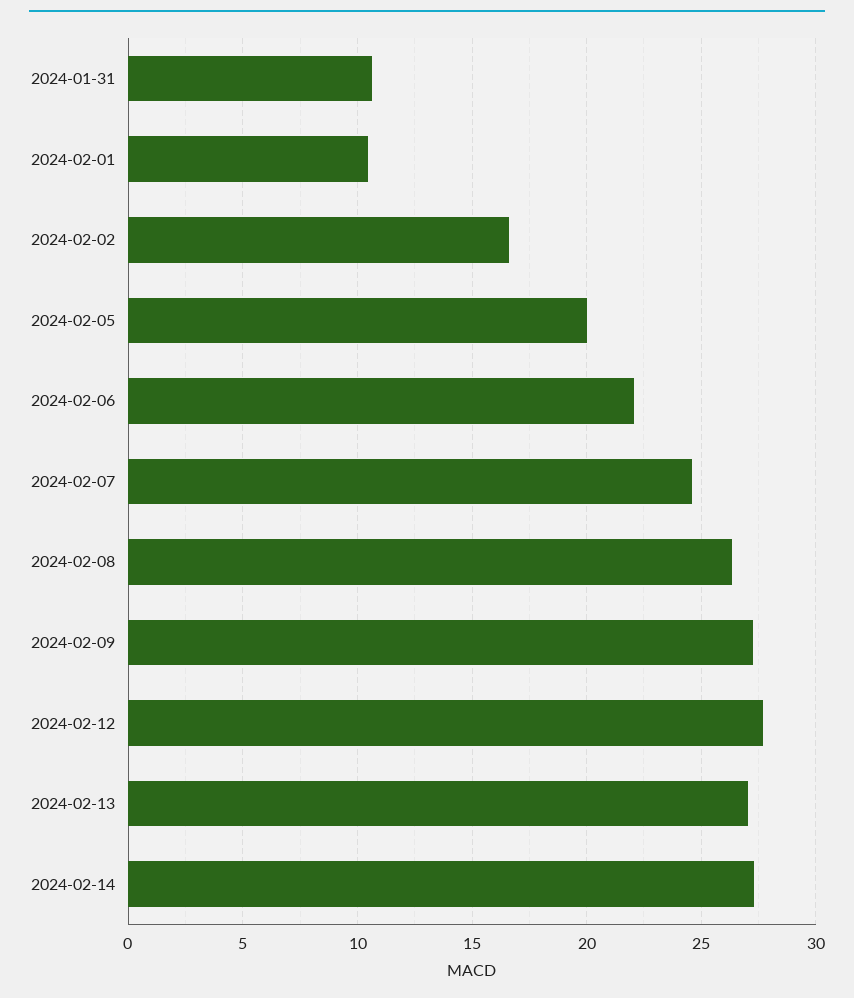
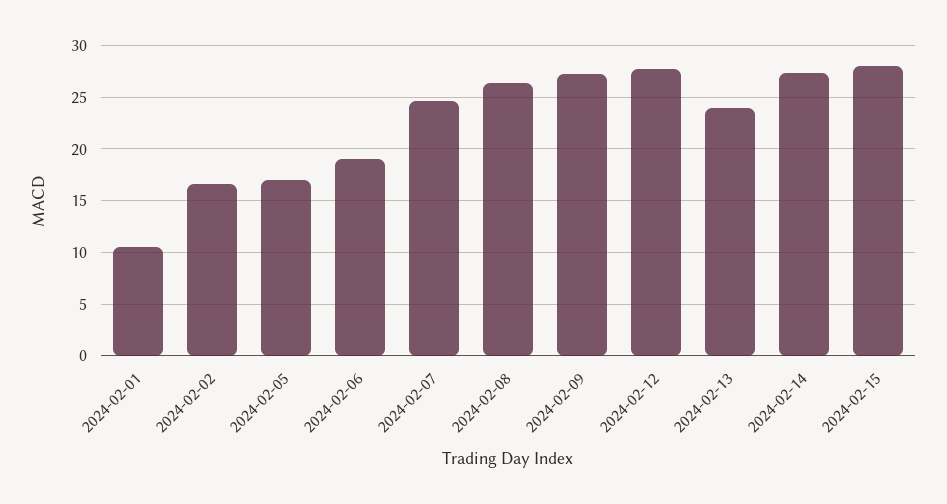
2024-01-31: 10.5 -> none
2024-02-05: 20 -> 17
2024-02-06: 22 -> 19
2024-02-13: 27 -> 24
2024-02-15: none -> 28

